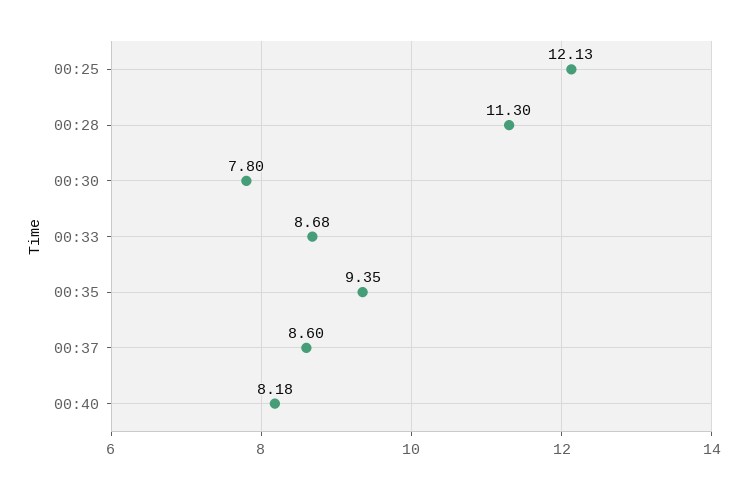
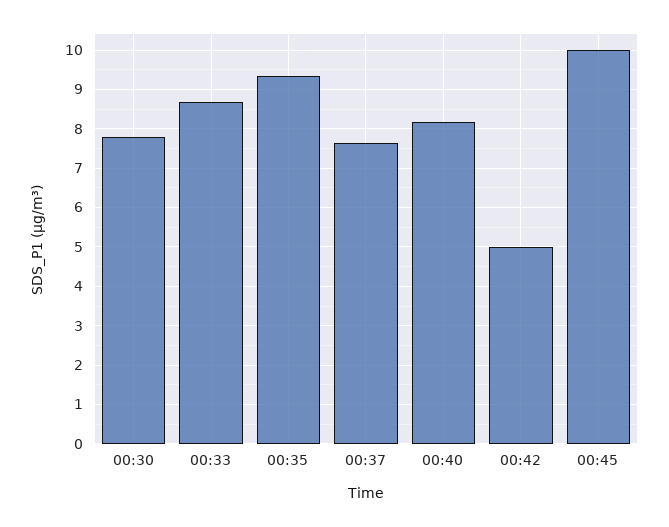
00:25: 12.13 -> none
00:28: 11.3 -> none
00:37: 8.6 -> 7.6
00:42: none -> 5
00:45: none -> 10

